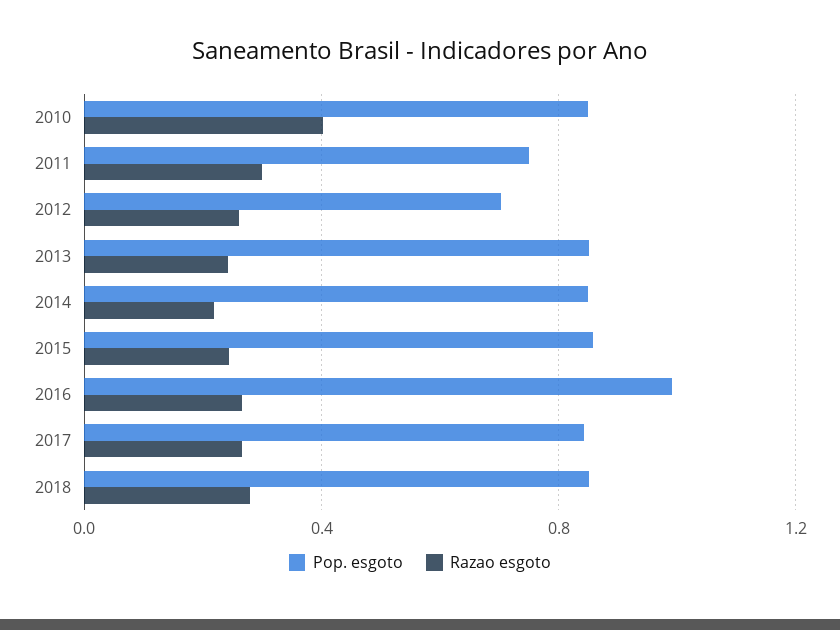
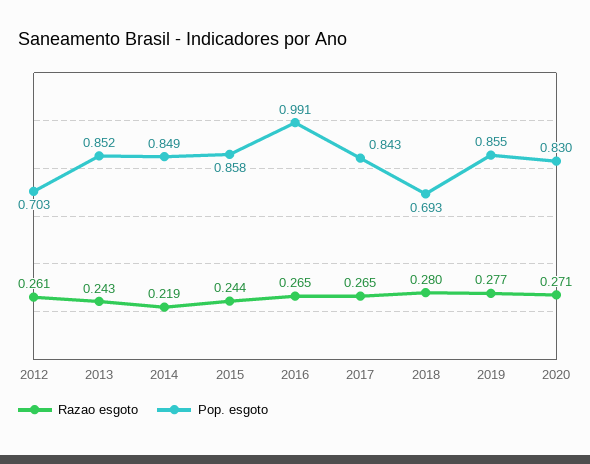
Pop. esgoto, 2010: 0.85 -> none
Razao esgoto, 2010: 0.4 -> none
Pop. esgoto, 2011: 0.75 -> none
Razao esgoto, 2011: 0.3 -> none
Pop. esgoto, 2018: 0.85 -> 0.693
Razao esgoto, 2019: none -> 0.277
Pop. esgoto, 2019: none -> 0.855
Razao esgoto, 2020: none -> 0.271
Pop. esgoto, 2020: none -> 0.83

